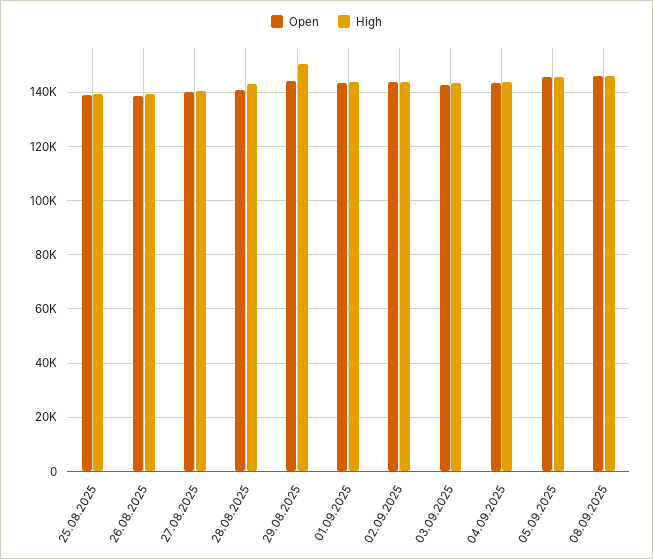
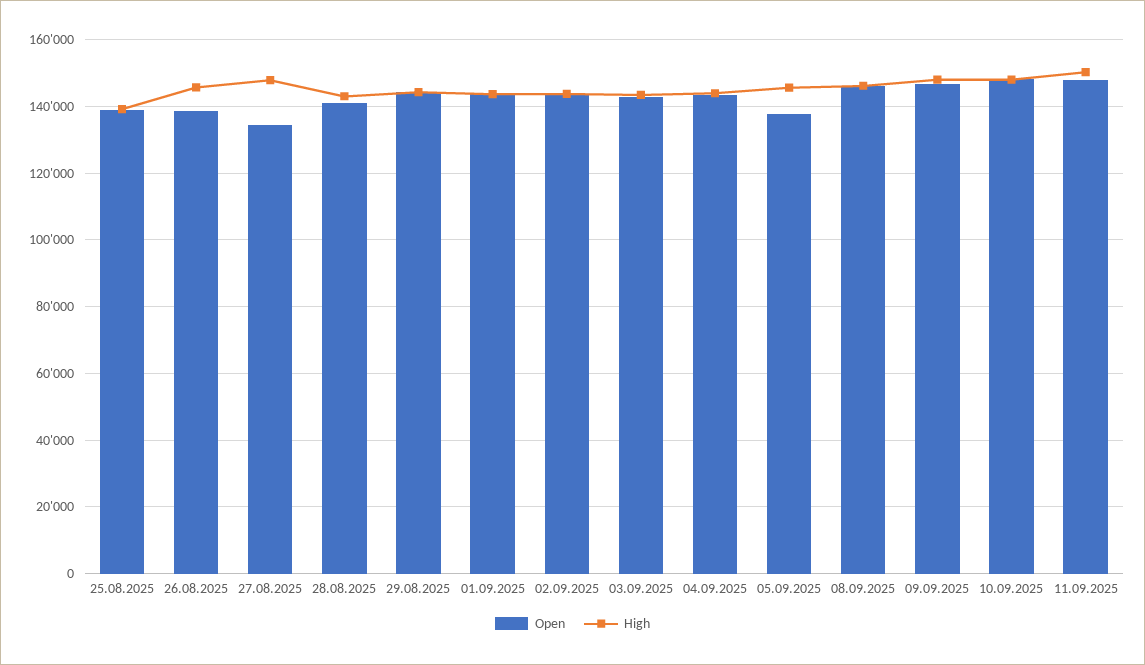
High, 26.08.2025: 140000 -> 146000
Open, 27.08.2025: 140000 -> 134000
High, 27.08.2025: 140000 -> 148000
High, 29.08.2025: 150000 -> 144000
Open, 05.09.2025: 145000 -> 138000
Open, 09.09.2025: none -> 146000
High, 09.09.2025: none -> 148000
Open, 10.09.2025: none -> 148000
High, 10.09.2025: none -> 148000
Open, 11.09.2025: none -> 148000
High, 11.09.2025: none -> 150000

